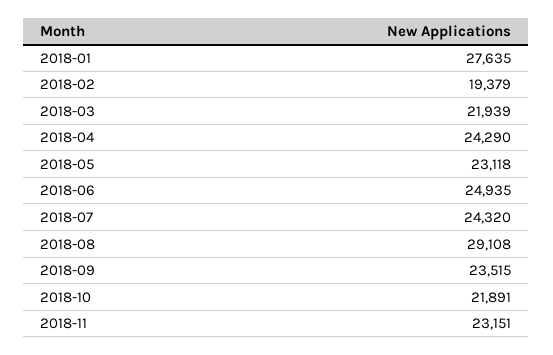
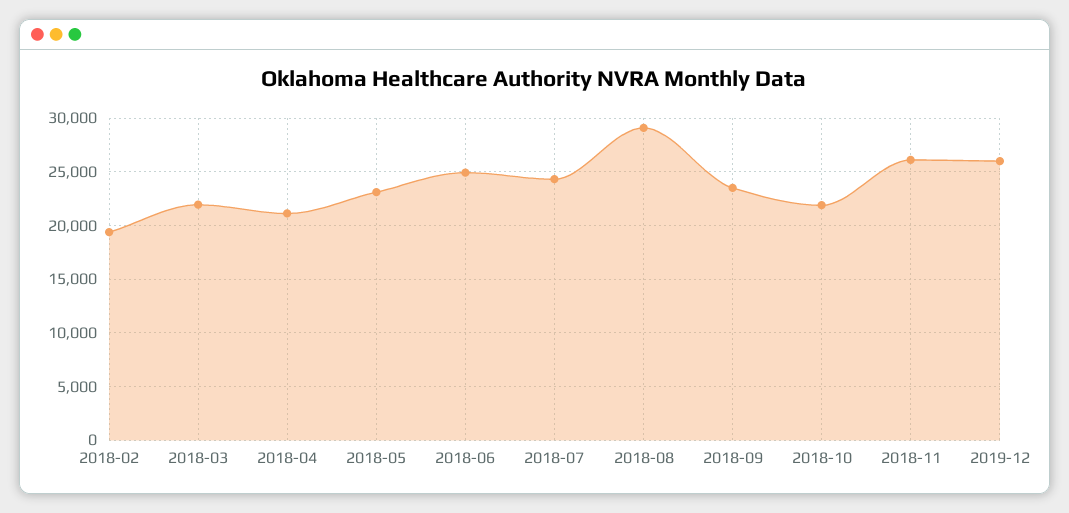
2018-01: 27635 -> none
2018-04: 24290 -> 21000
2018-11: 23151 -> 26000
2019-12: none -> 26000

